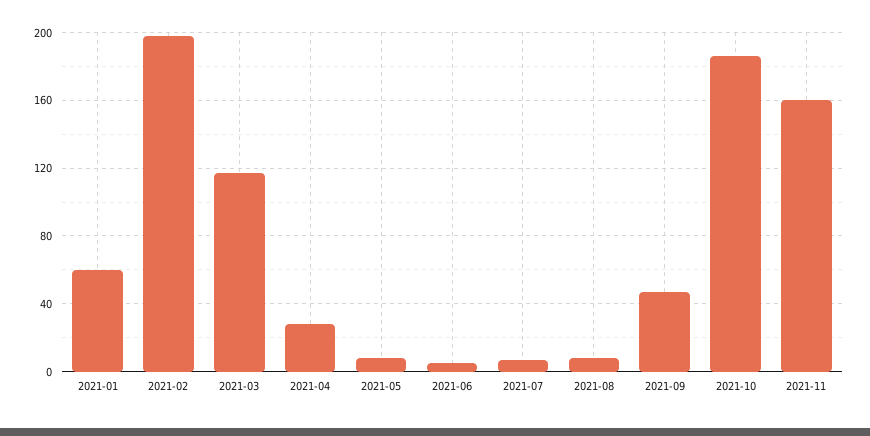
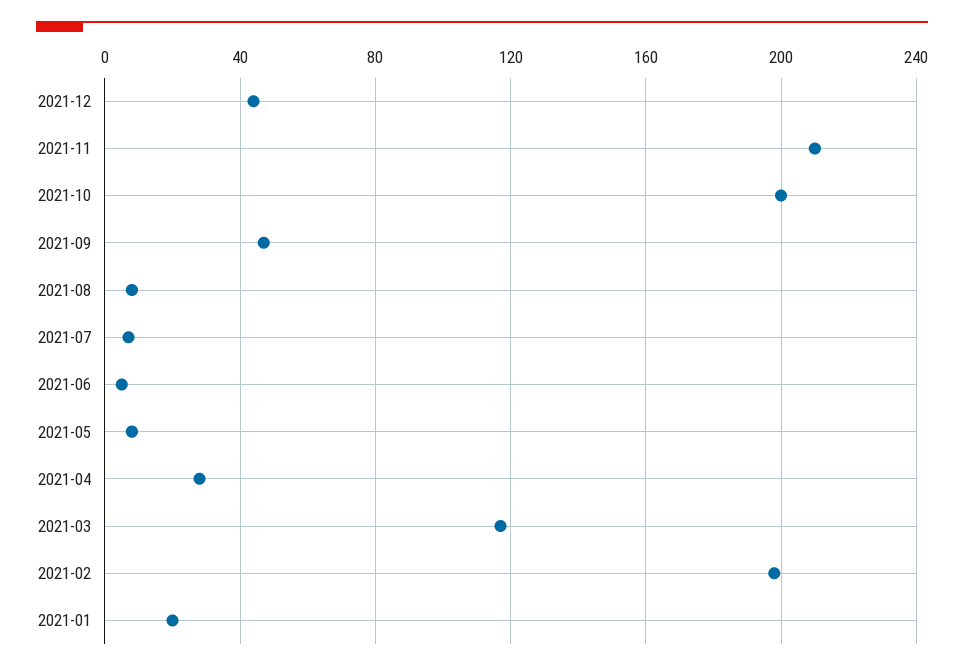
2021-01: 60 -> 20
2021-10: 185 -> 200
2021-11: 160 -> 210
2021-12: none -> 45

